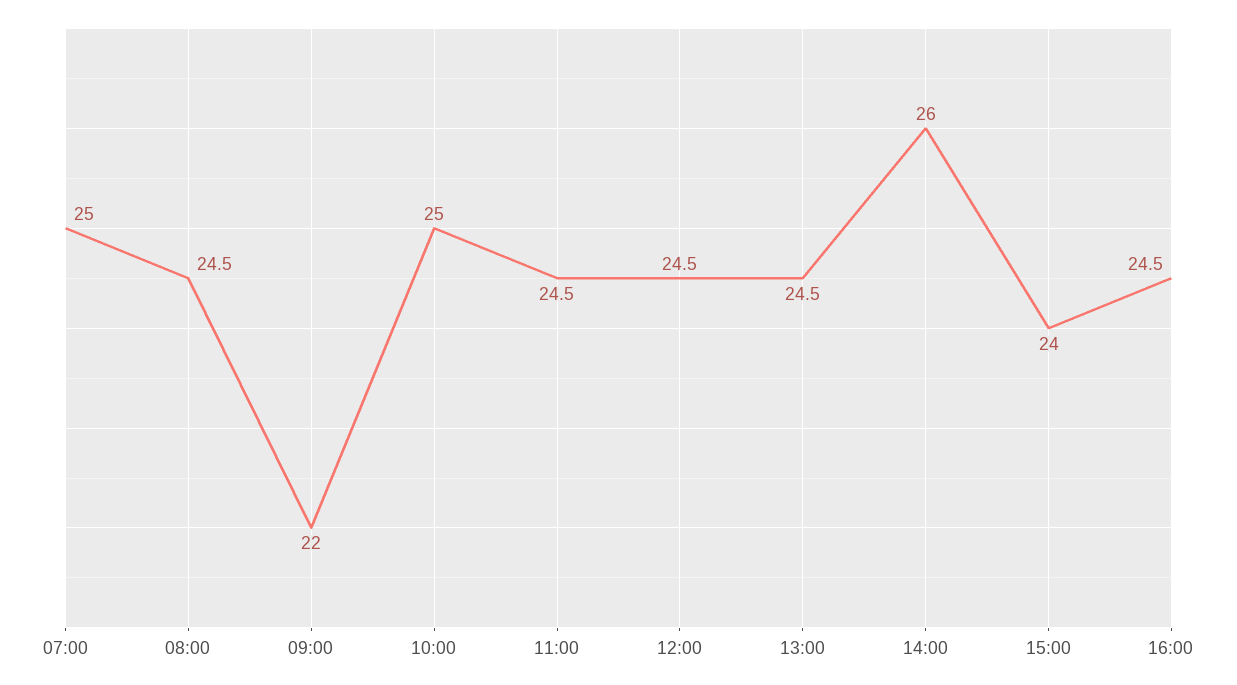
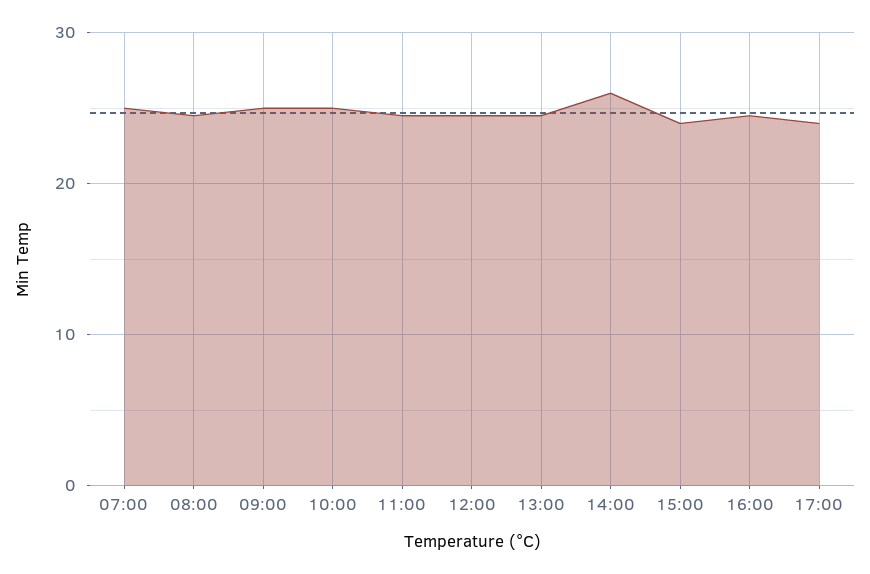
09:00: 22 -> 25
17:00: none -> 24

